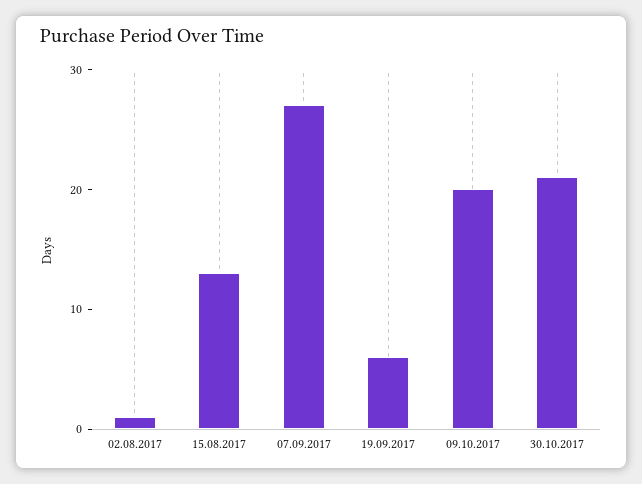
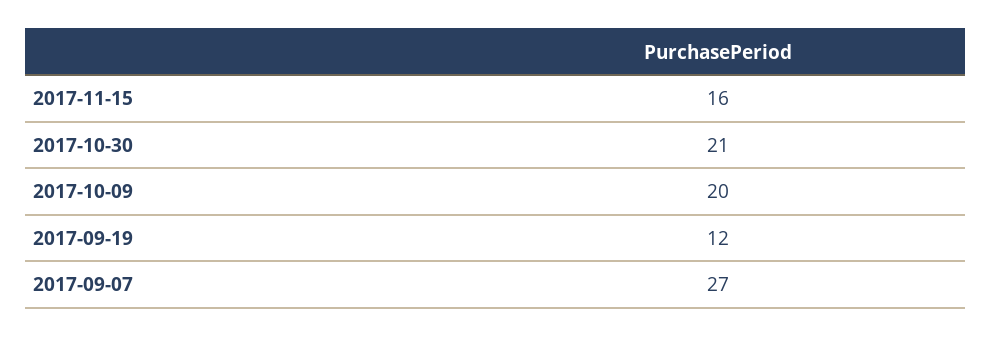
02.08.2017: 1 -> none
15.08.2017: 13 -> none
19.09.2017: 6 -> 12
2017-11-15: none -> 16

